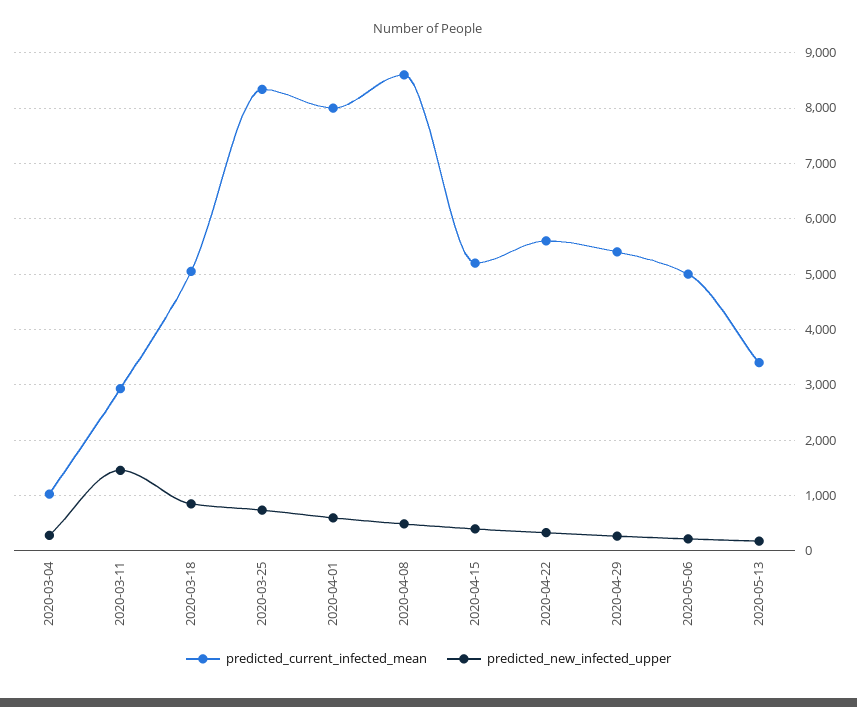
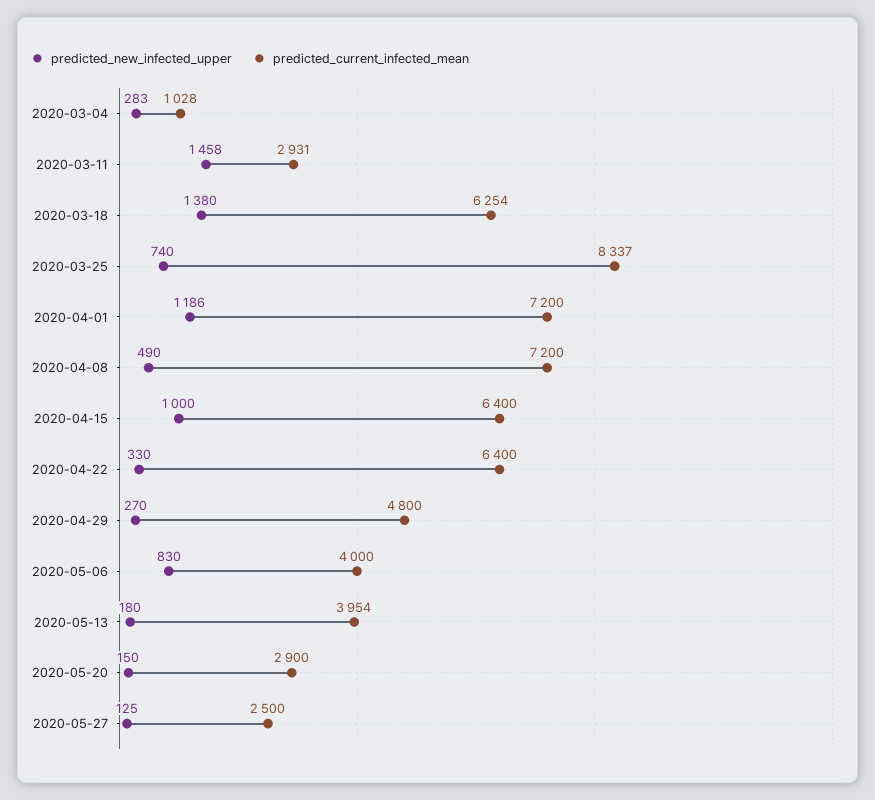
predicted_current_infected_mean, 2020-03-18: 5000 -> 6254
predicted_new_infected_upper, 2020-03-18: 800 -> 1380
predicted_current_infected_mean, 2020-04-01: 8000 -> 7200
predicted_new_infected_upper, 2020-04-01: 600 -> 1186
predicted_current_infected_mean, 2020-04-08: 8600 -> 7200
predicted_current_infected_mean, 2020-04-15: 5200 -> 6400
predicted_new_infected_upper, 2020-04-15: 400 -> 1000
predicted_current_infected_mean, 2020-04-22: 5600 -> 6400
predicted_current_infected_mean, 2020-04-29: 5400 -> 4800
predicted_current_infected_mean, 2020-05-06: 5000 -> 4000
predicted_new_infected_upper, 2020-05-06: 200 -> 830
predicted_current_infected_mean, 2020-05-13: 3400 -> 3954
predicted_new_infected_upper, 2020-05-20: none -> 150
predicted_current_infected_mean, 2020-05-20: none -> 2900
predicted_new_infected_upper, 2020-05-27: none -> 125
predicted_current_infected_mean, 2020-05-27: none -> 2500

